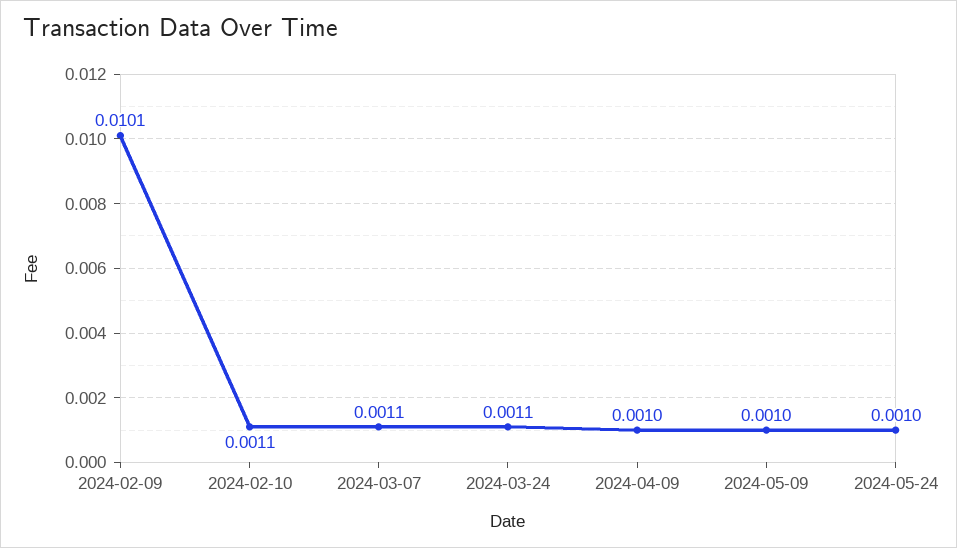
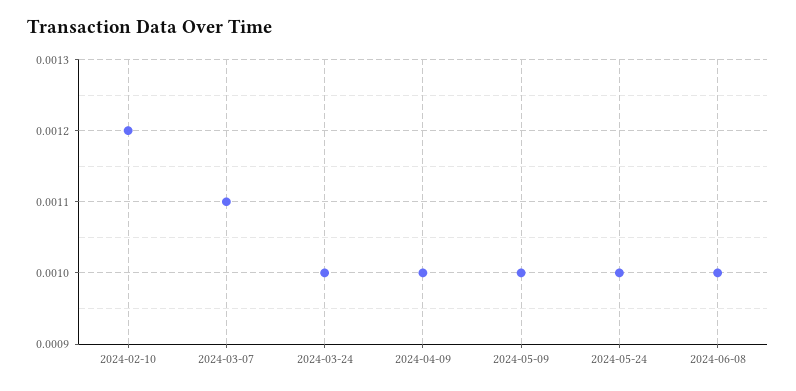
2024-02-09: 0.0101 -> none
2024-02-10: 0.0011 -> 0.0012
2024-03-24: 0.0011 -> 0.001
2024-06-08: none -> 0.001

